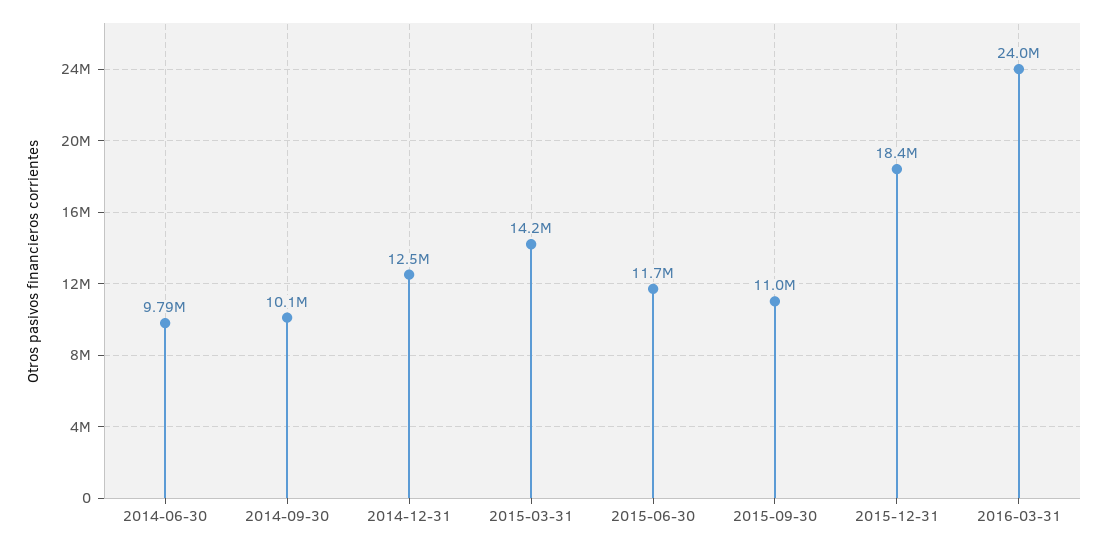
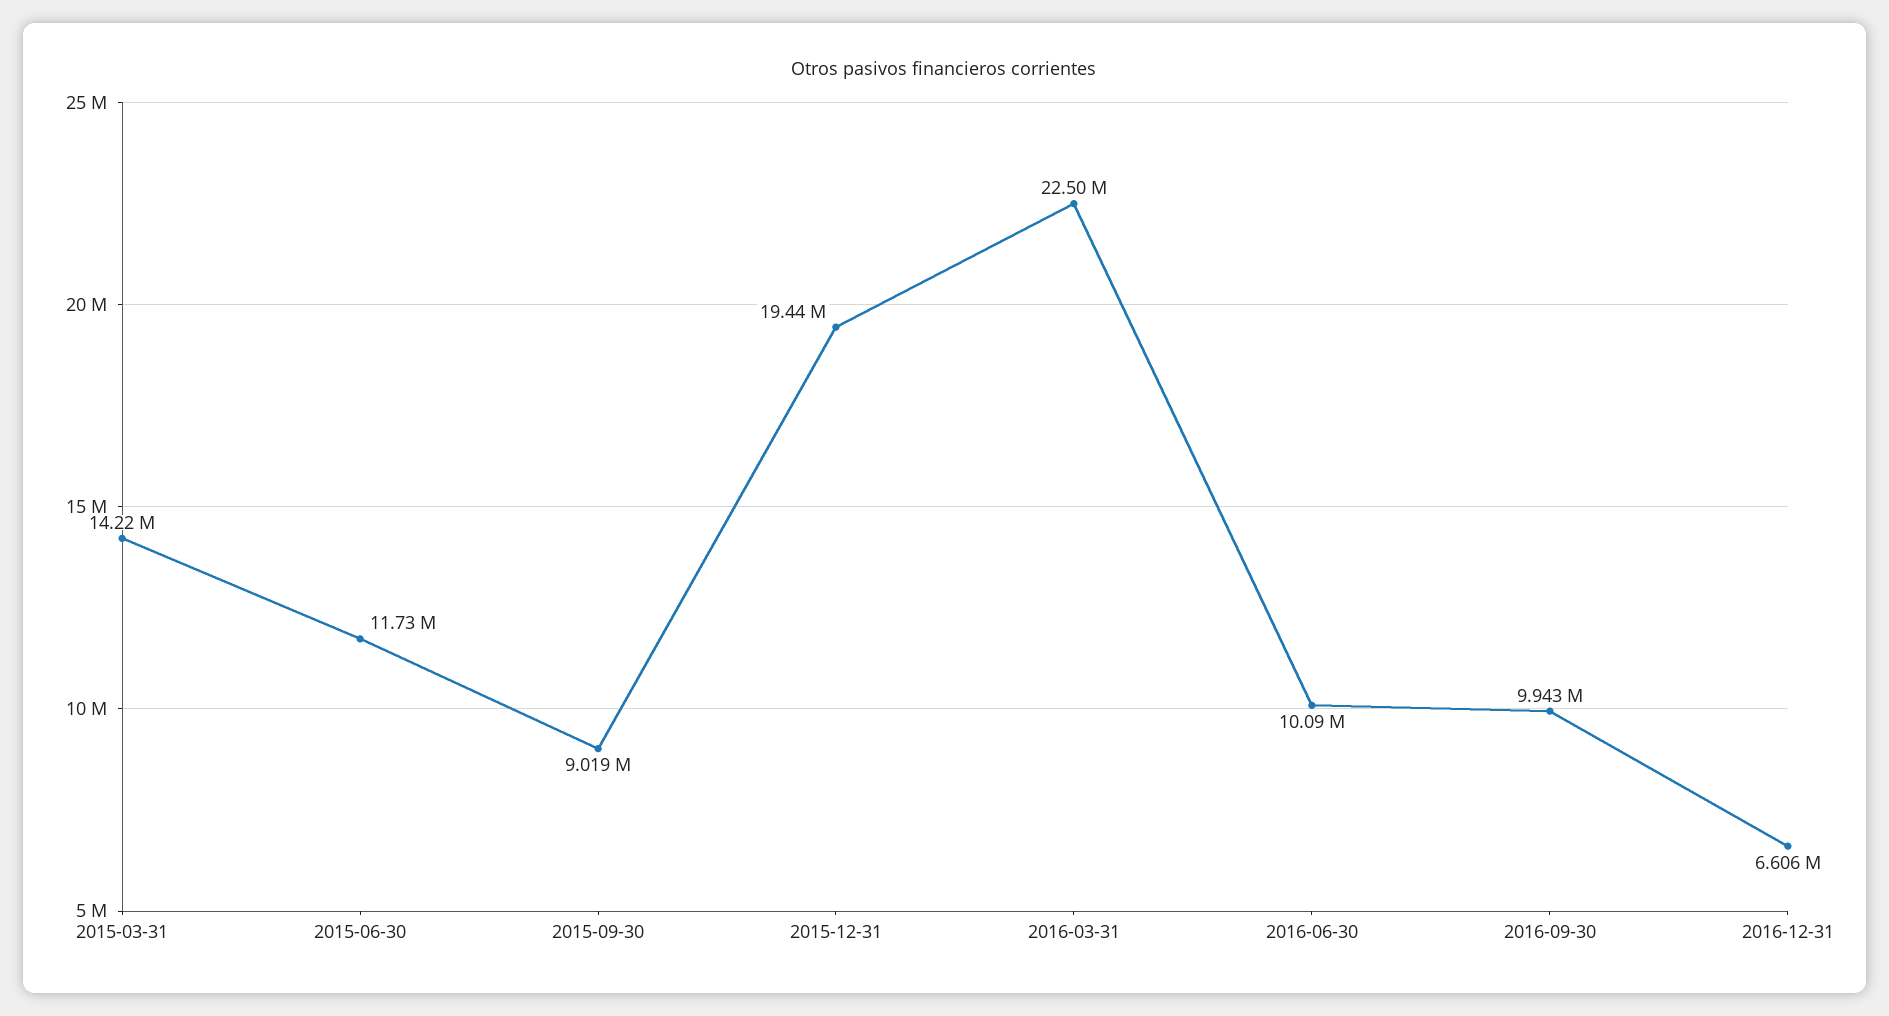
2014-06-30: 9790000 -> none
2014-09-30: 10100000 -> none
2014-12-31: 12500000 -> none
2015-09-30: 11000000 -> 9019000
2015-12-31: 18400000 -> 19440000
2016-03-31: 24000000 -> 22500000
2016-06-30: none -> 10090000
2016-09-30: none -> 9943000
2016-12-31: none -> 6606000

